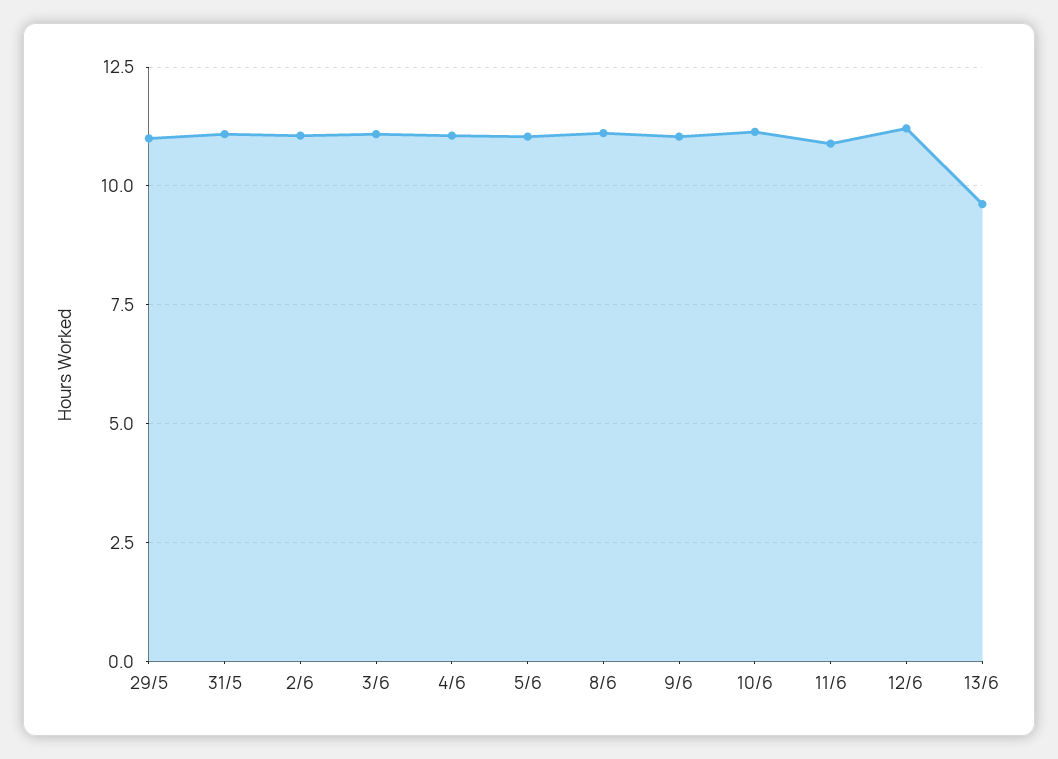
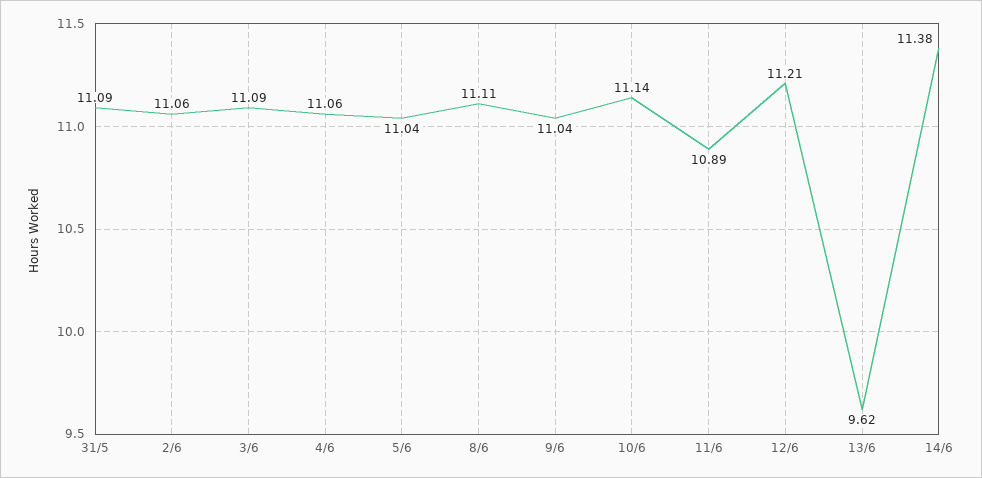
29/5: 11 -> none
14/6: none -> 11.38

